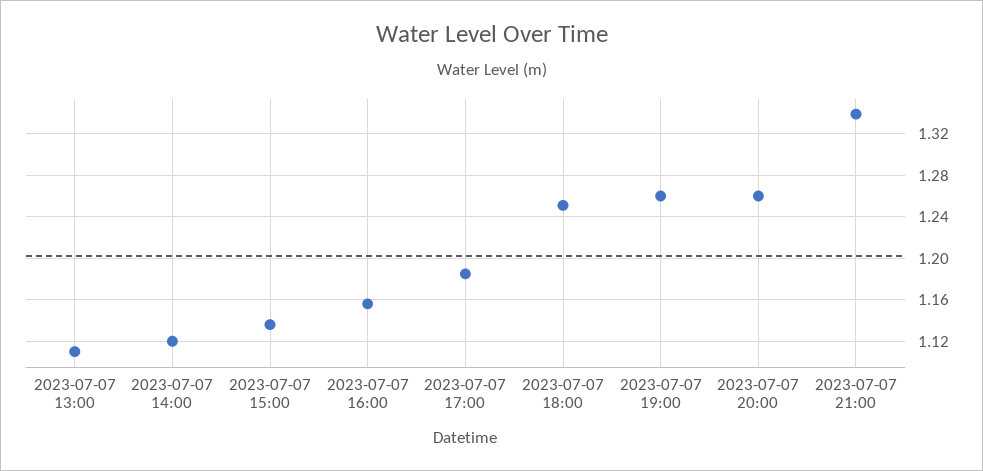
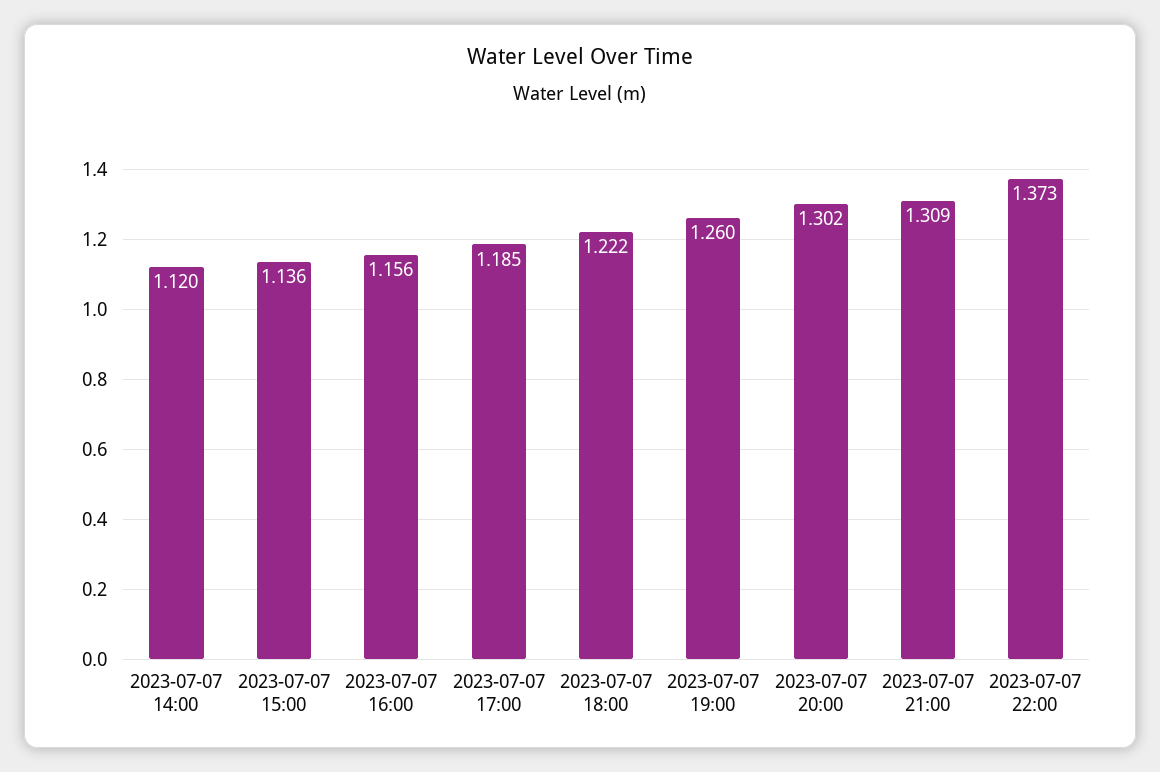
2023-07-07 13:00: 1.11 -> none
2023-07-07 18:00: 1.25 -> 1.222
2023-07-07 20:00: 1.26 -> 1.302
2023-07-07 21:00: 1.34 -> 1.309
2023-07-07 22:00: none -> 1.373

